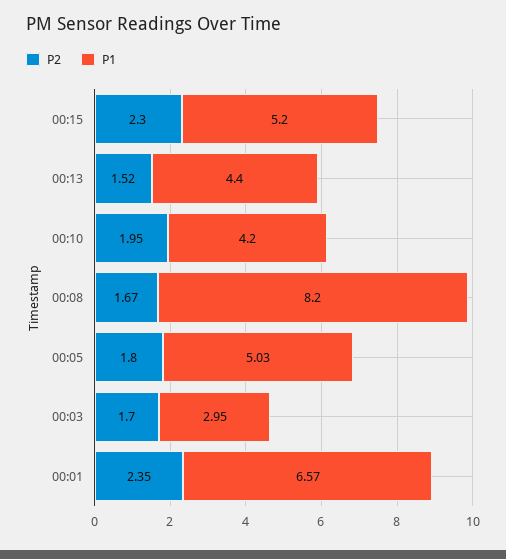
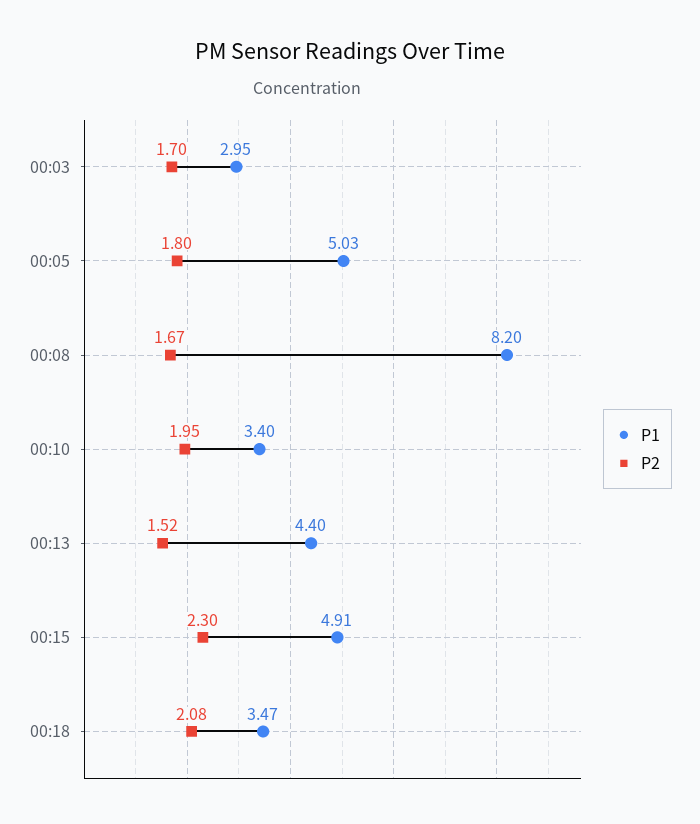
P1, 00:15: 5.2 -> 4.91
P1, 00:10: 4.2 -> 3.4
P2, 00:01: 2.35 -> none
P1, 00:01: 6.57 -> none
P1, 00:18: none -> 3.47
P2, 00:18: none -> 2.08

